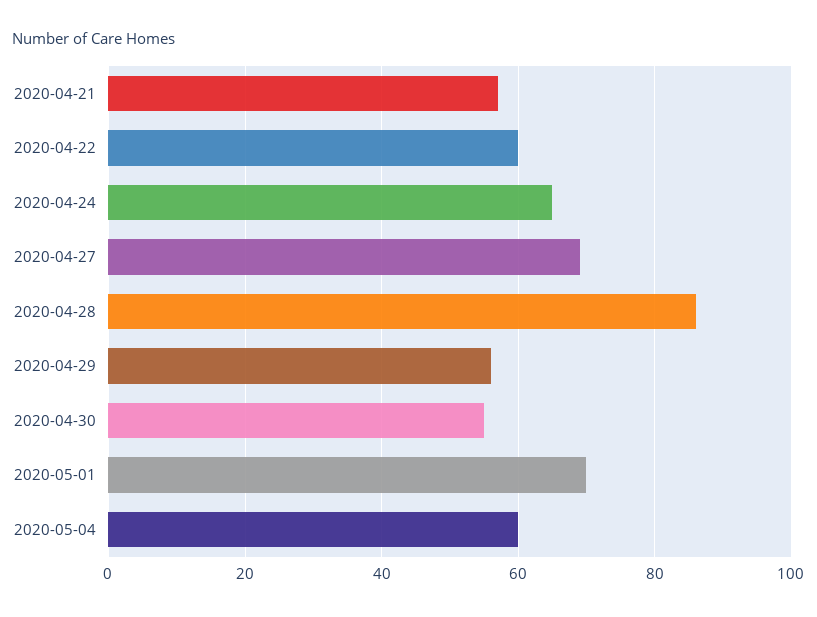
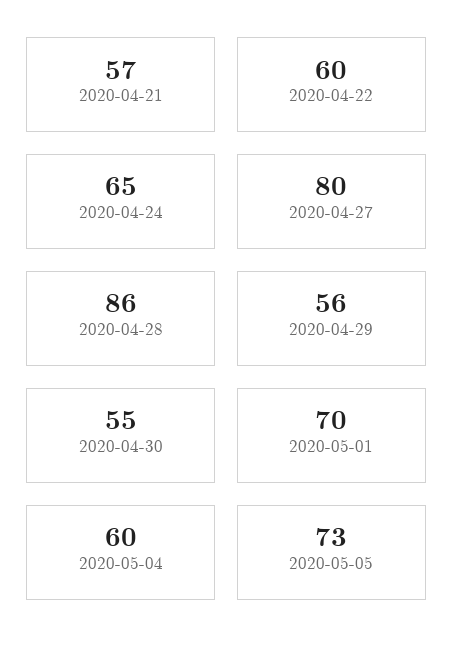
2020-04-27: 70 -> 80
2020-05-05: none -> 73

